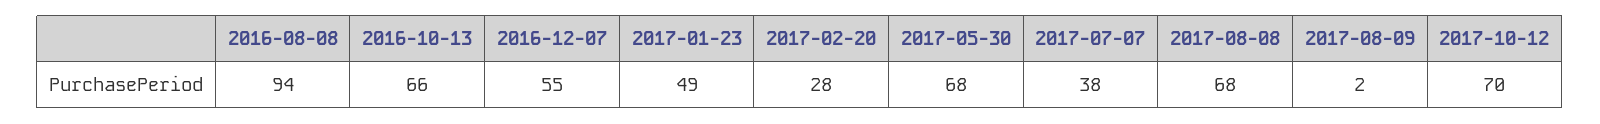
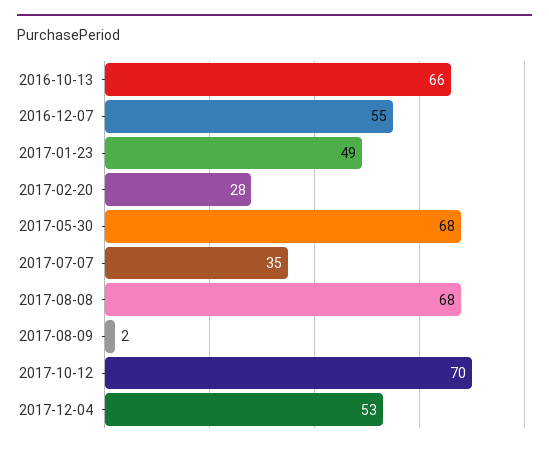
2016-08-08: 94 -> none
2017-07-07: 38 -> 35
2017-12-04: none -> 53

